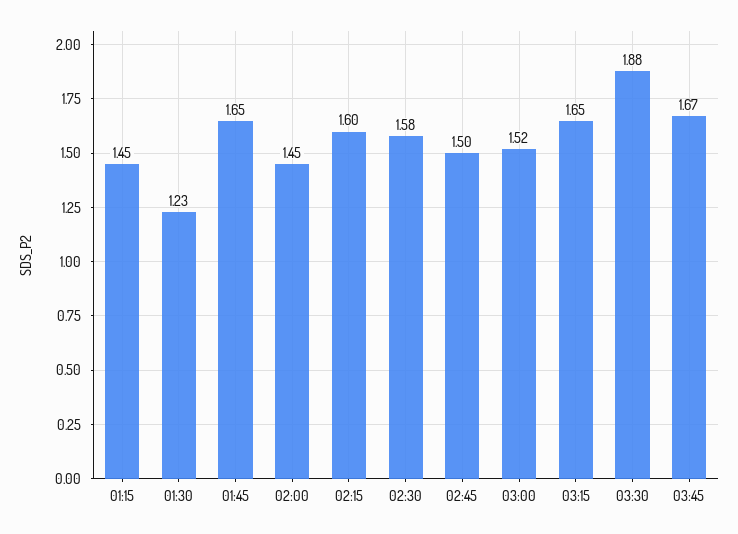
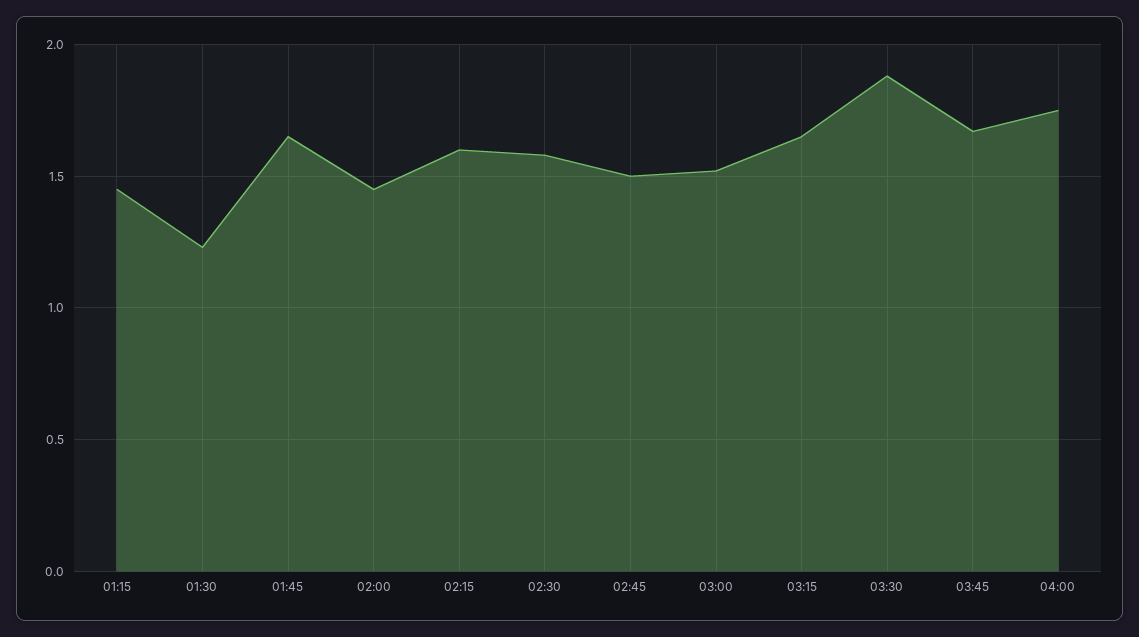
04:00: none -> 1.75

